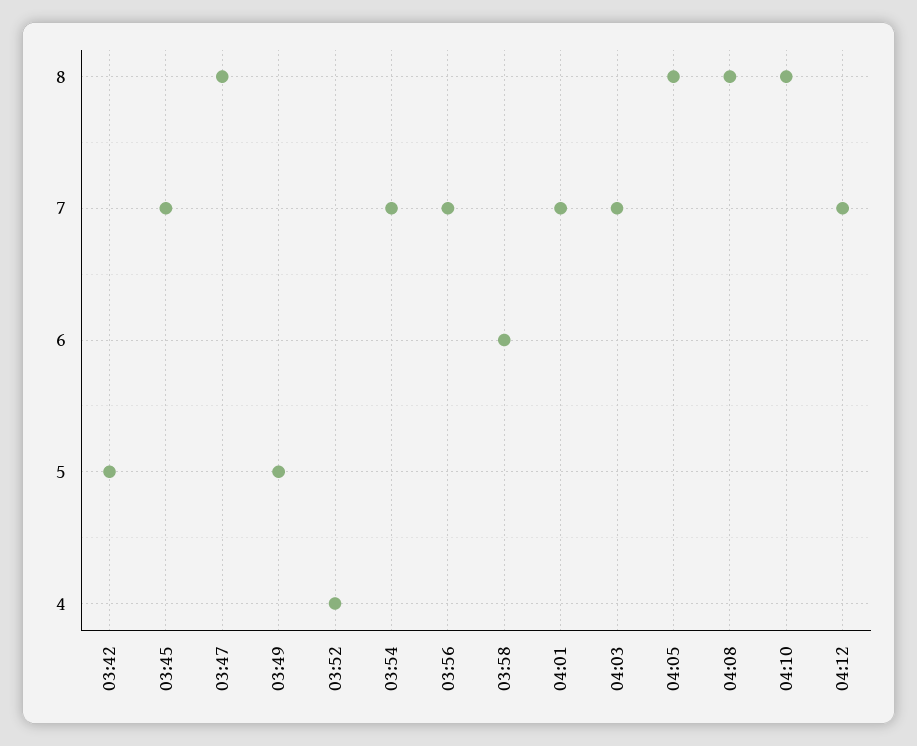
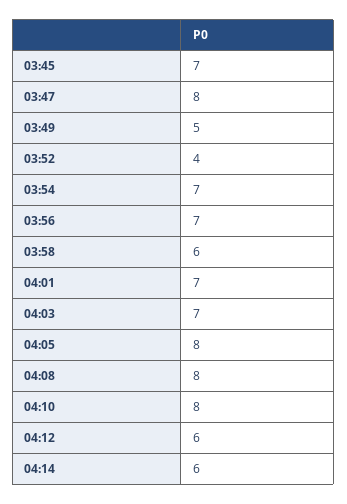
03:42: 5 -> none
04:12: 7 -> 6
04:14: none -> 6

